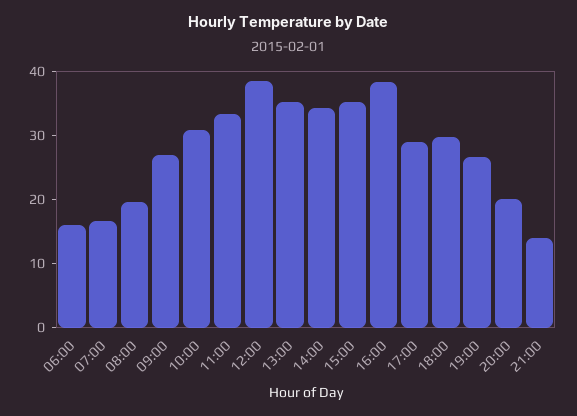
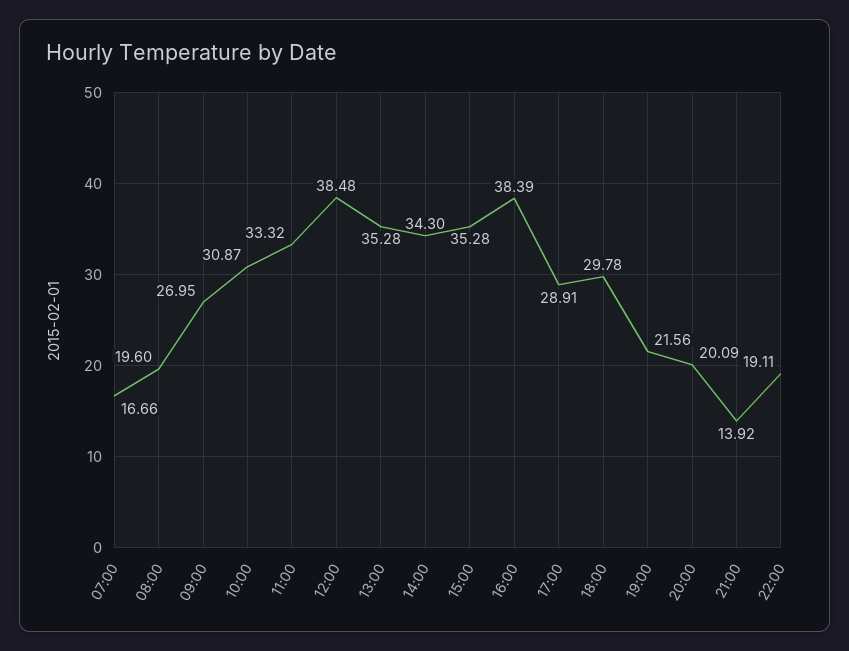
06:00: 16 -> none
19:00: 26 -> 21.56
22:00: none -> 19.11

